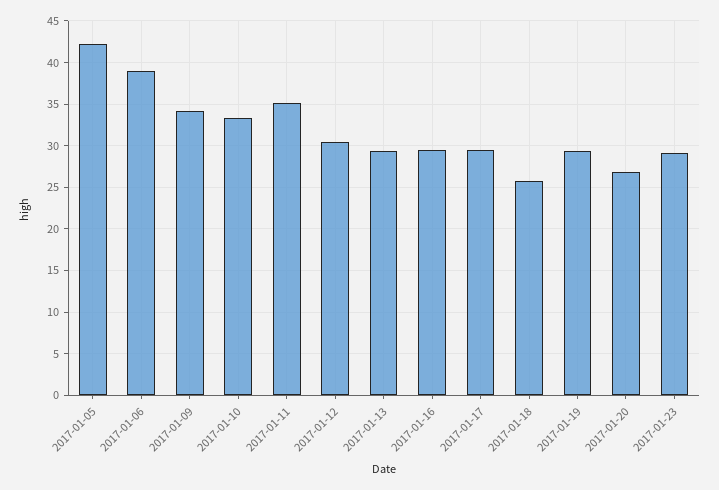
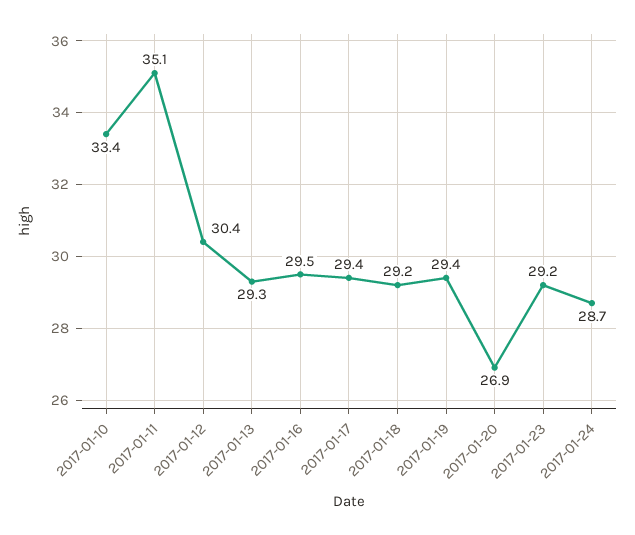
2017-01-05: 42 -> none
2017-01-06: 39 -> none
2017-01-09: 34 -> none
2017-01-18: 26 -> 29.2
2017-01-24: none -> 28.7

